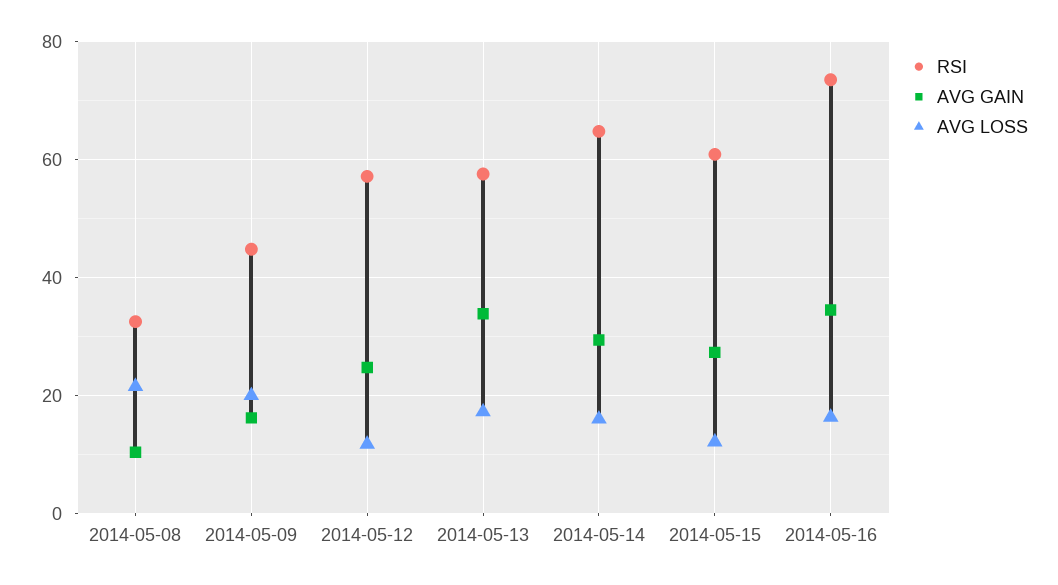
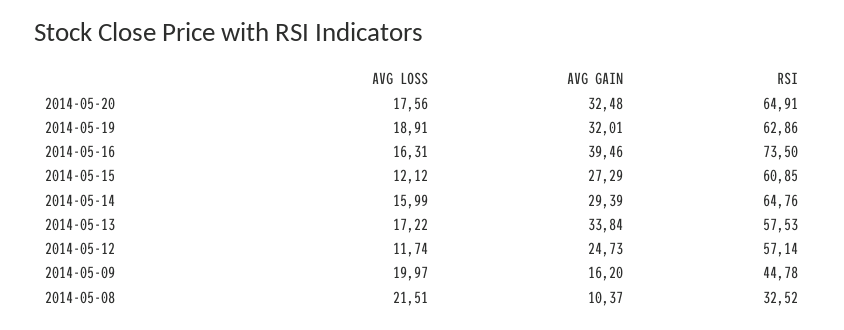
AVG GAIN, 2014-05-16: 34 -> 39.46
AVG LOSS, 2014-05-20: none -> 17.56
AVG GAIN, 2014-05-20: none -> 32.48
RSI, 2014-05-20: none -> 64.91
AVG LOSS, 2014-05-19: none -> 18.91
AVG GAIN, 2014-05-19: none -> 32.01
RSI, 2014-05-19: none -> 62.86

